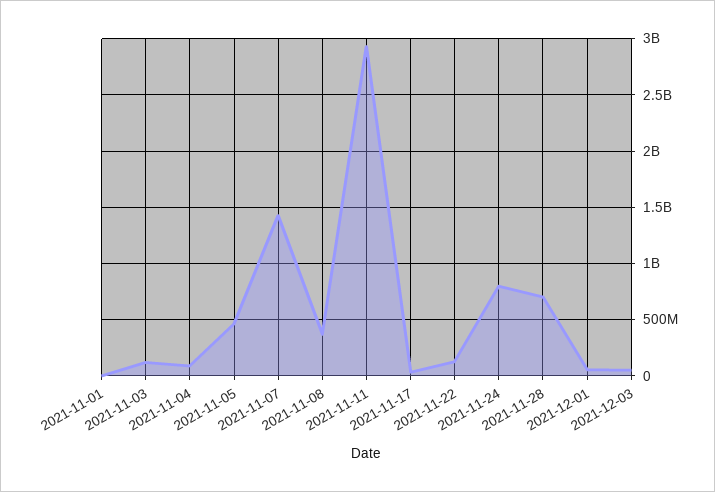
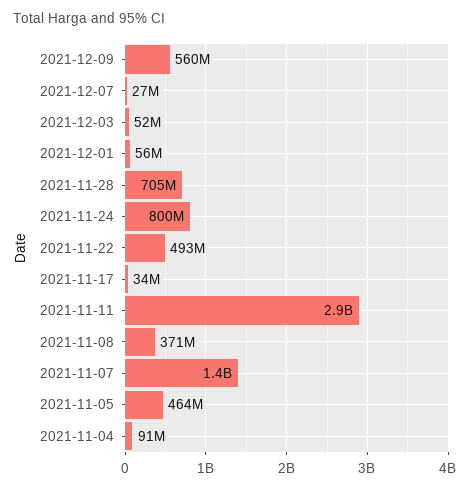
2021-11-01: 0 -> none
2021-11-03: 100000000 -> none
2021-11-22: 100000000 -> 493000000
2021-12-09: none -> 560000000
2021-12-07: none -> 27000000

